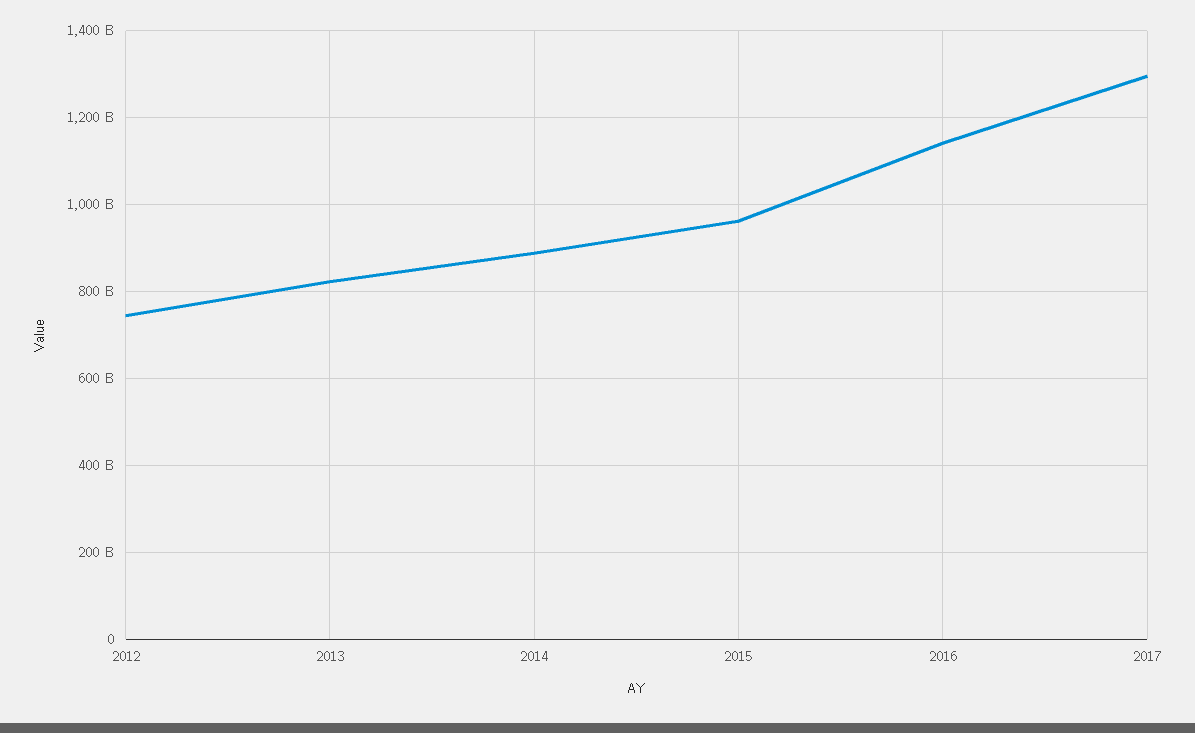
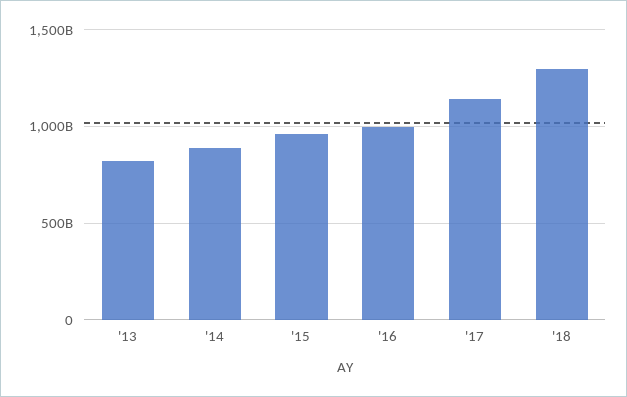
2012: 740000000000 -> none
2016: 1140000000000 -> 1000000000000
2017: 1300000000000 -> 1150000000000
'18: none -> 1300000000000

